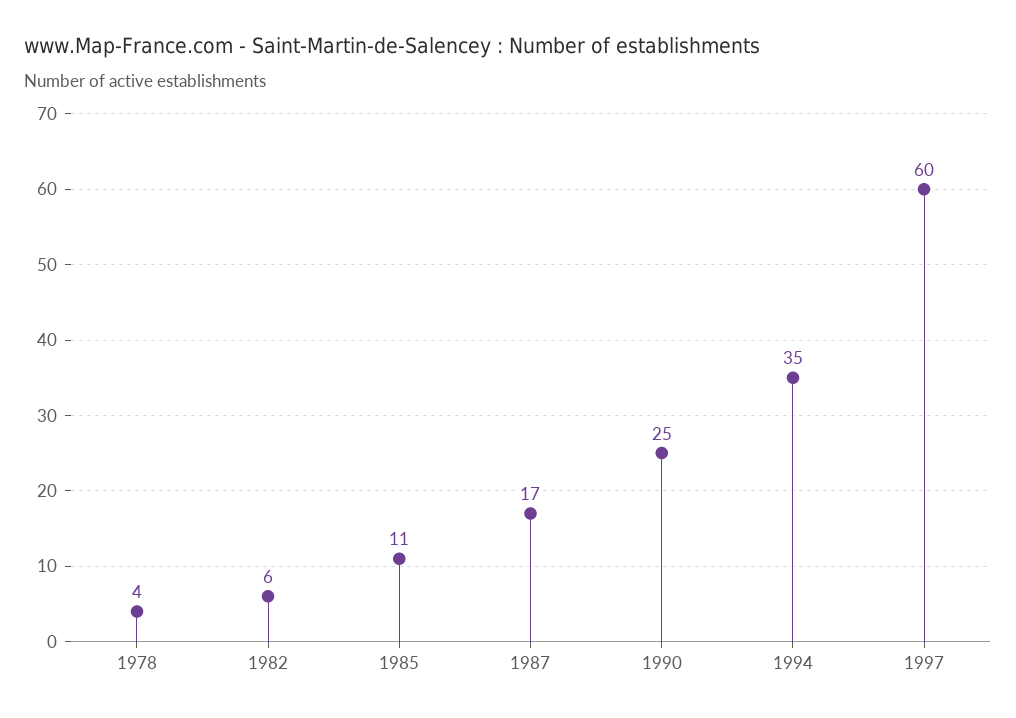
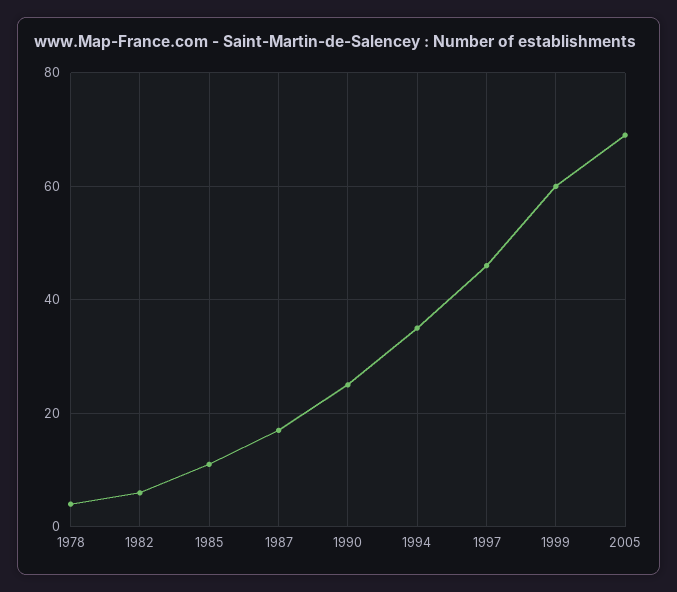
1997: 60 -> 45
1999: none -> 60
2005: none -> 70

